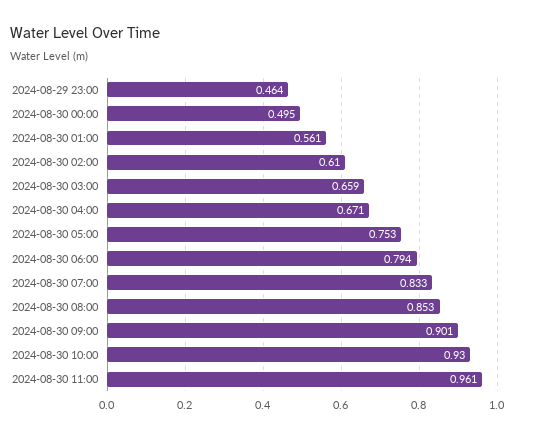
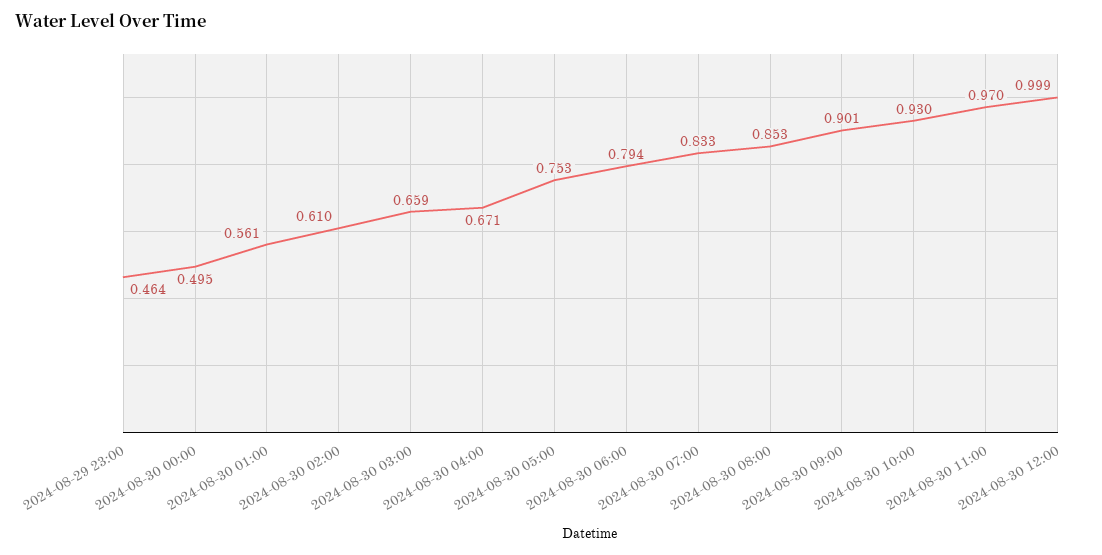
2024-08-30 11:00: 0.961 -> 0.97
2024-08-30 12:00: none -> 0.999

